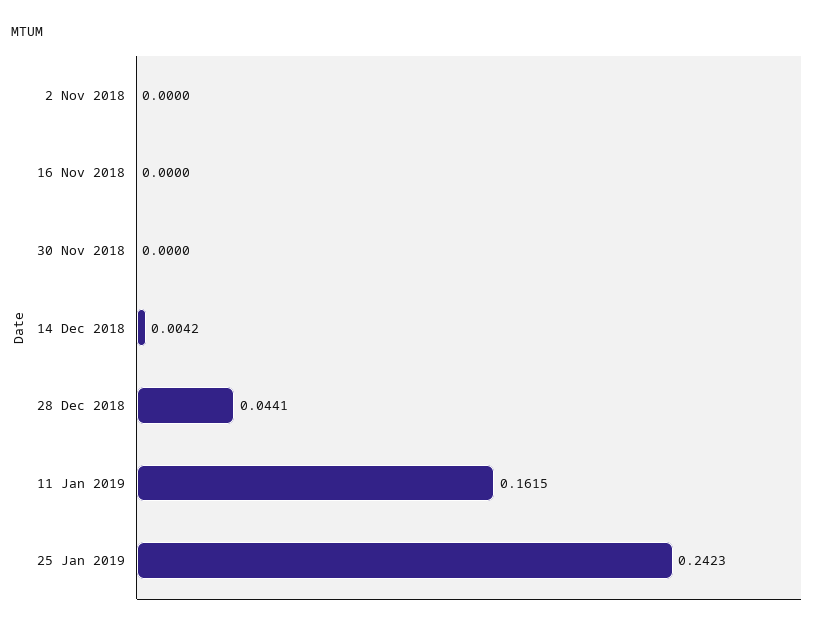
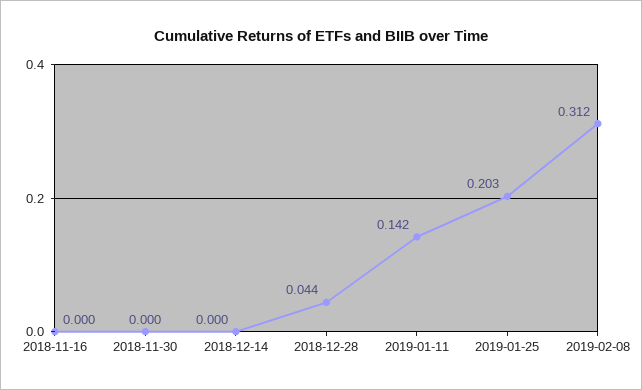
2 Nov 2018: 0 -> none
14 Dec 2018: 0.0042 -> 0
11 Jan 2019: 0.1615 -> 0.142
25 Jan 2019: 0.2423 -> 0.203
2019-02-08: none -> 0.312

